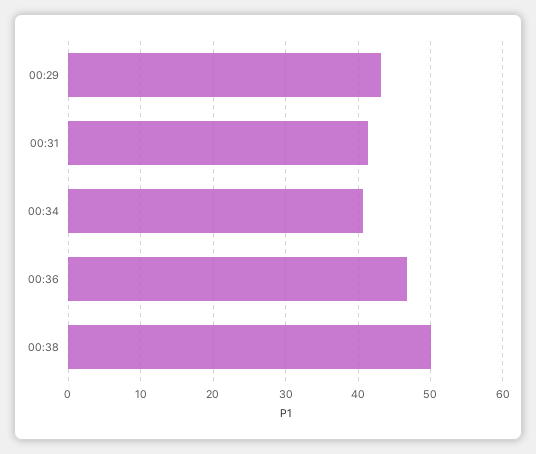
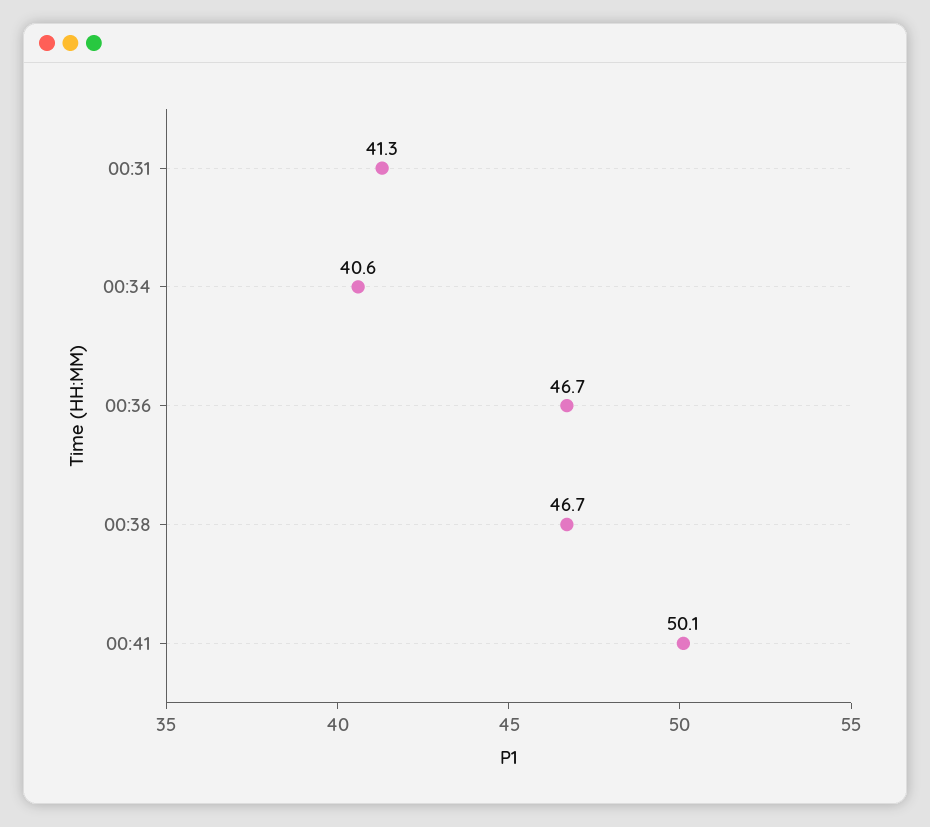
00:29: 43 -> none
00:38: 50 -> 46.7
00:41: none -> 50.1

